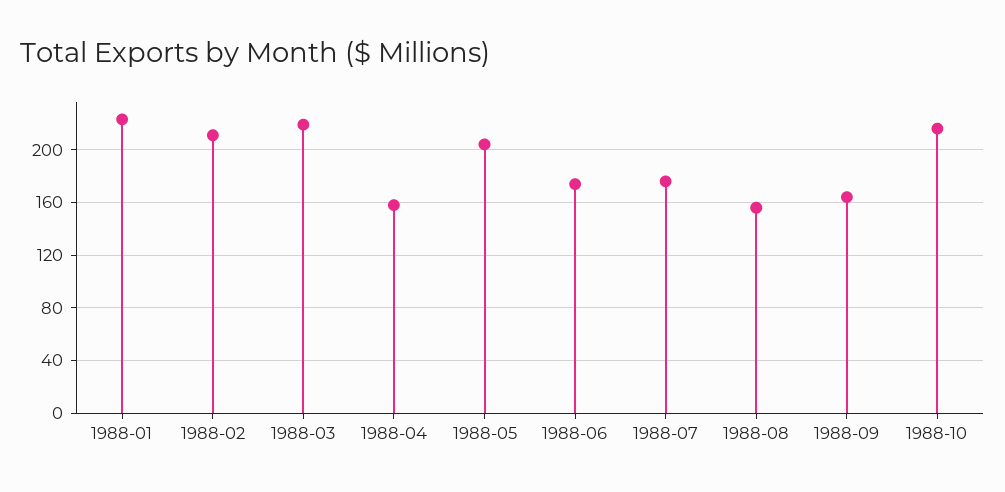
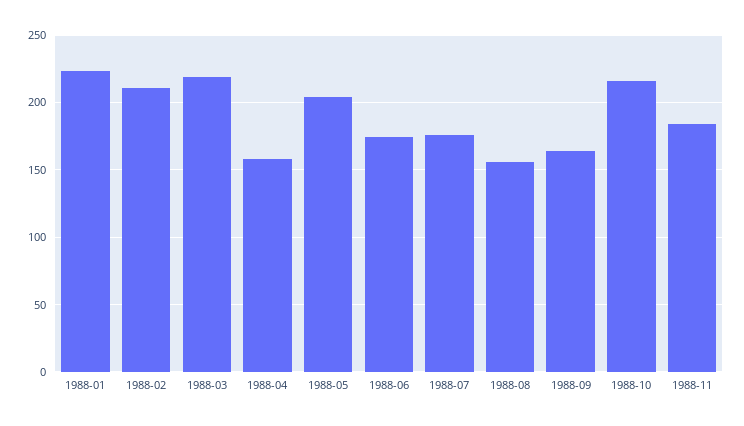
1988-11: none -> 185

